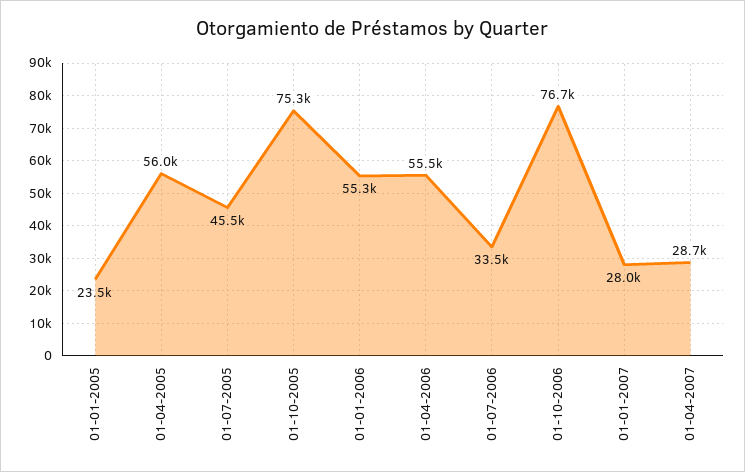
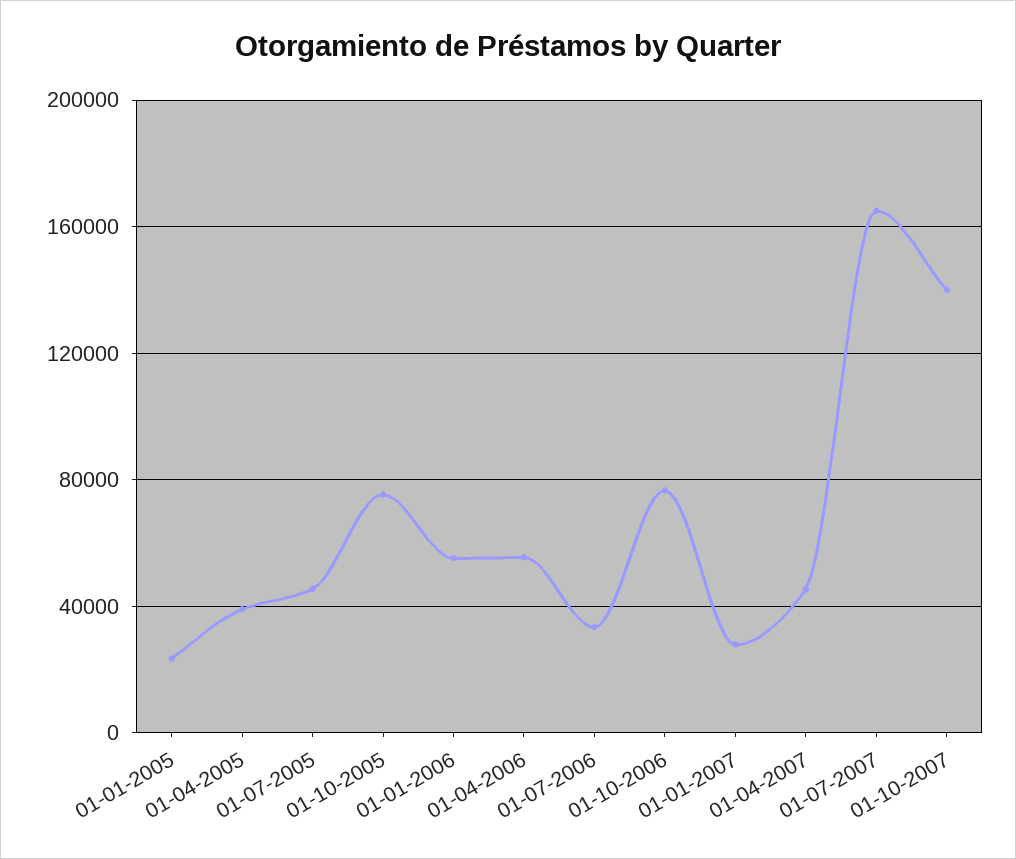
01-04-2005: 56000 -> 40000
01-04-2007: 28700 -> 45000
01-07-2007: none -> 165000
01-10-2007: none -> 140000

